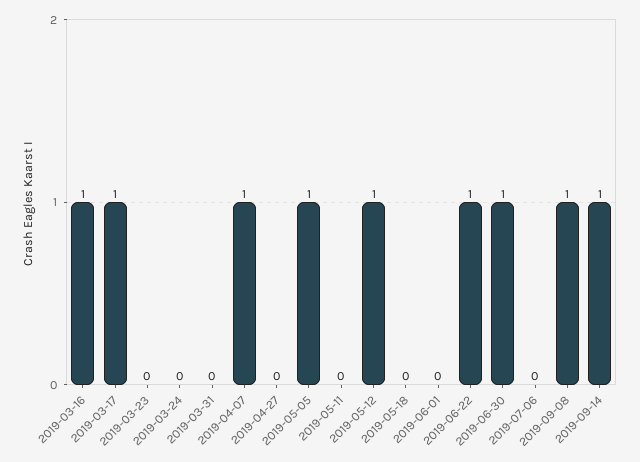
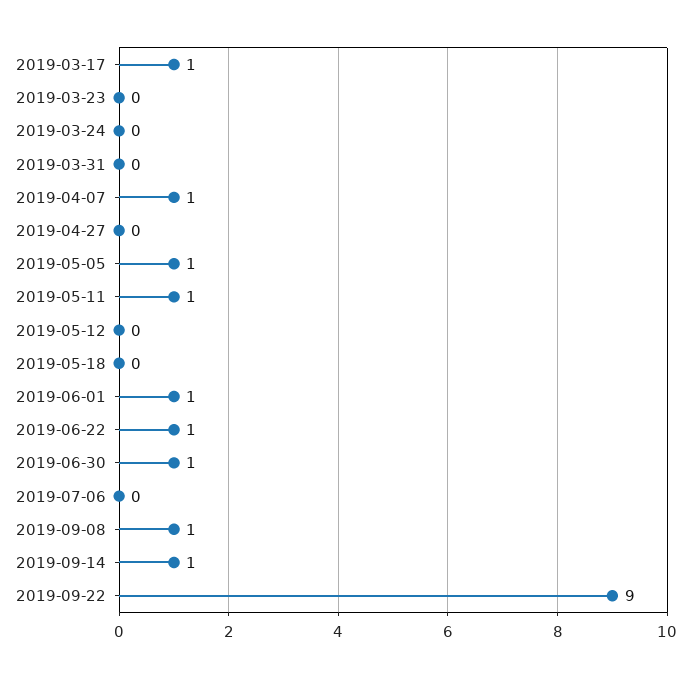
2019-03-16: 1 -> none
2019-05-11: 0 -> 1
2019-05-12: 1 -> 0
2019-06-01: 0 -> 1
2019-09-22: none -> 9

